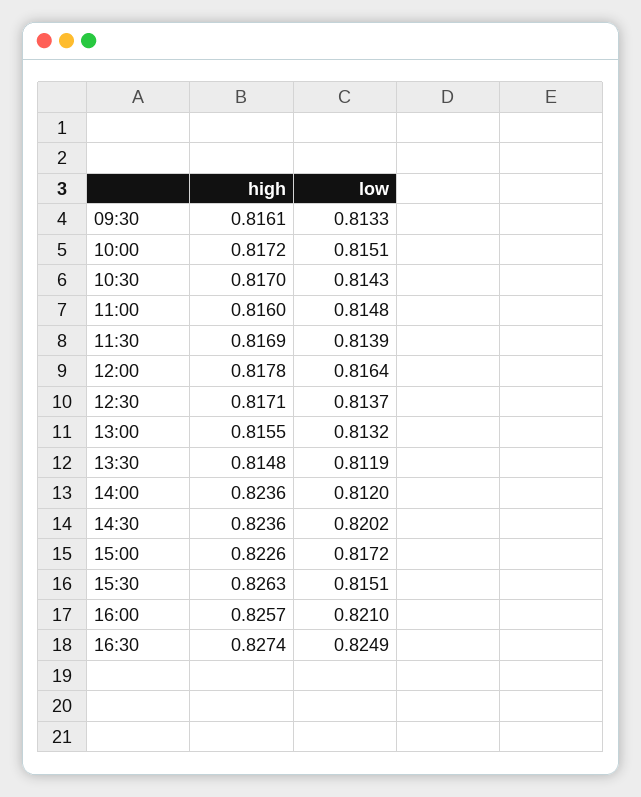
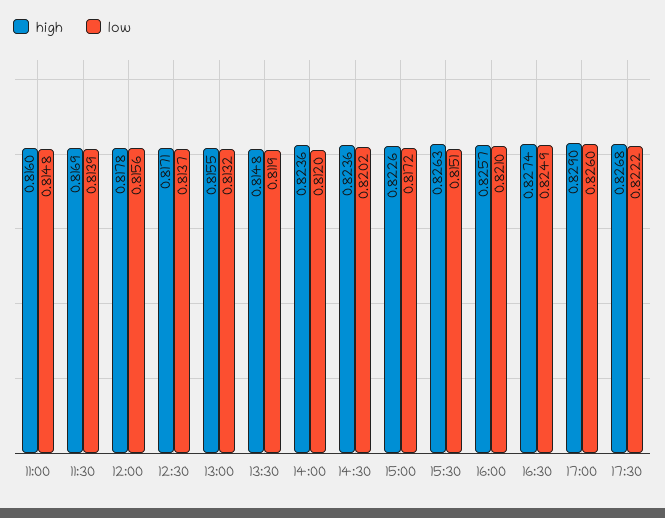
high, 09:30: 0.8161 -> none
low, 09:30: 0.8133 -> none
high, 10:00: 0.8172 -> none
low, 10:00: 0.8151 -> none
high, 10:30: 0.817 -> none
low, 10:30: 0.8143 -> none
low, 12:00: 0.8164 -> 0.8156
high, 17:00: none -> 0.829
low, 17:00: none -> 0.826
high, 17:30: none -> 0.8268
low, 17:30: none -> 0.8222

